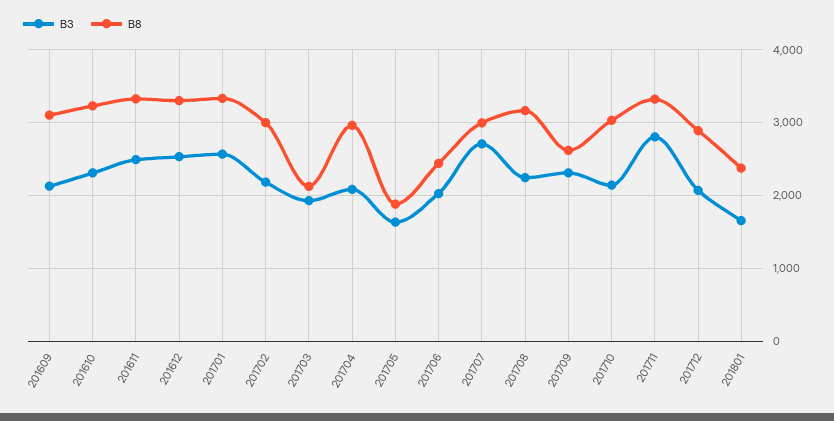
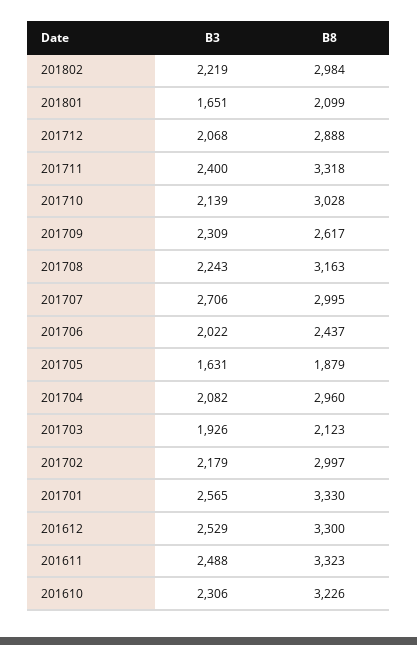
B3, 201609: 2100 -> none
B8, 201609: 3100 -> none
B3, 201711: 2800 -> 2400
B8, 201801: 2400 -> 2099
B3, 201802: none -> 2219
B8, 201802: none -> 2984

